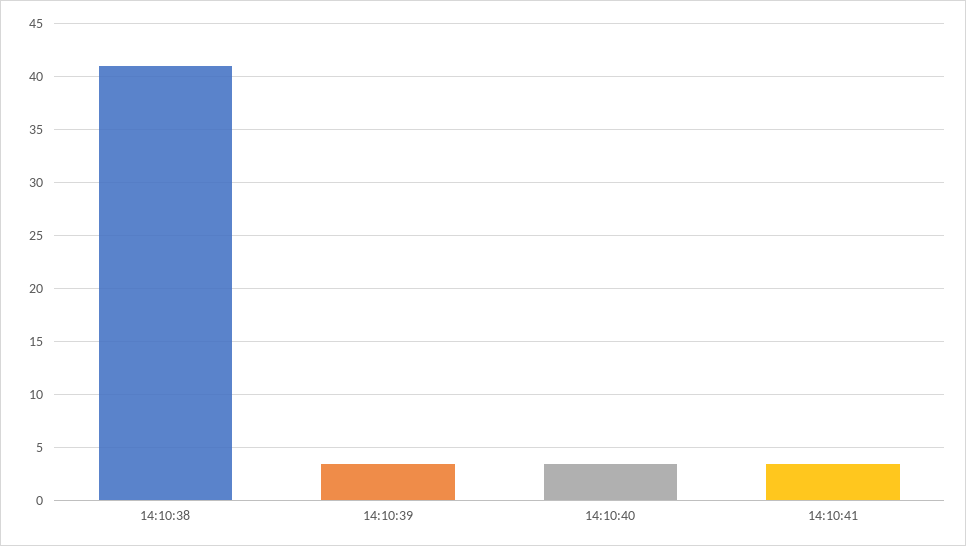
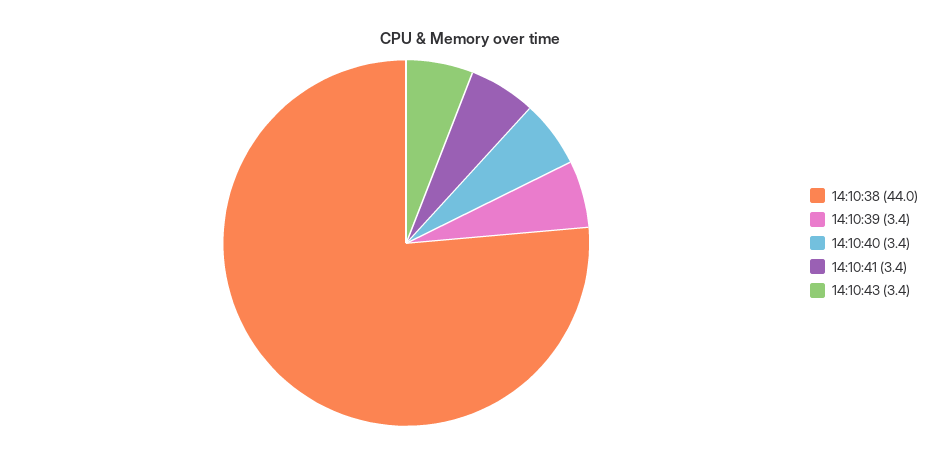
14:10:38: 41 -> 44
14:10:43: none -> 3.4

